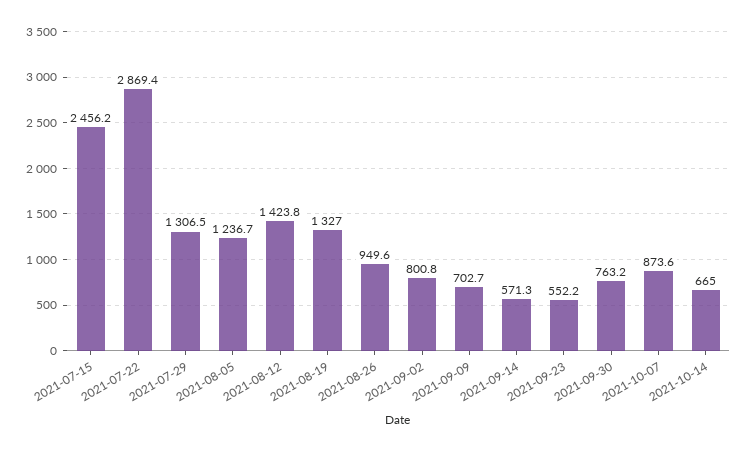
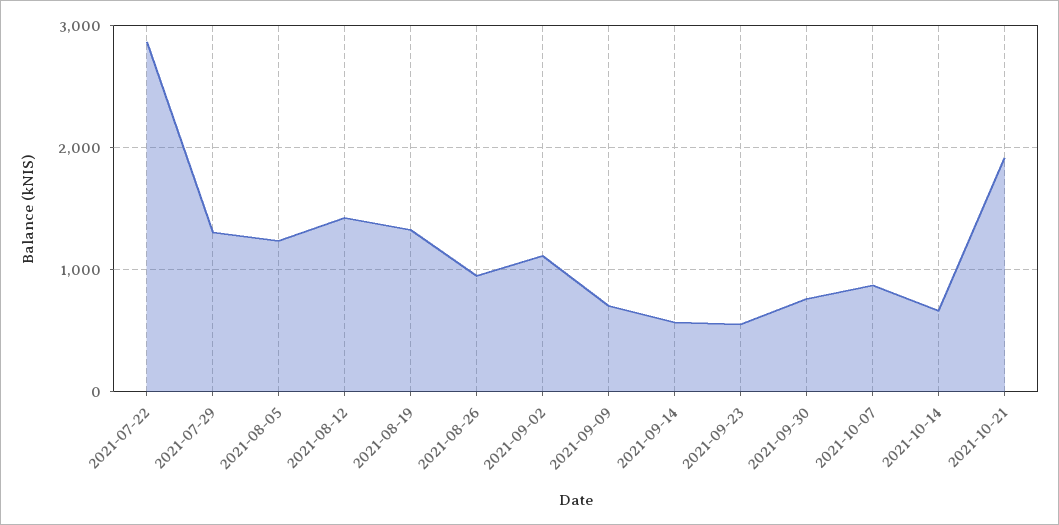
2021-07-15: 2456.2 -> none
2021-09-02: 800.8 -> 1100
2021-10-21: none -> 1900

